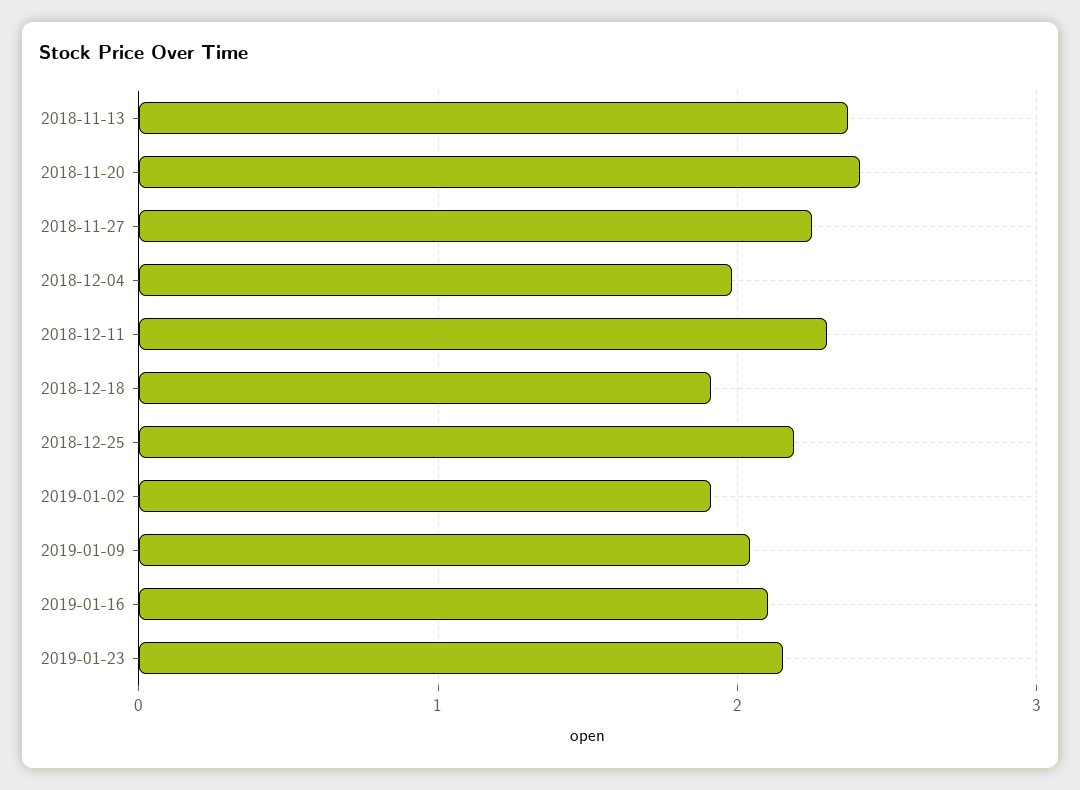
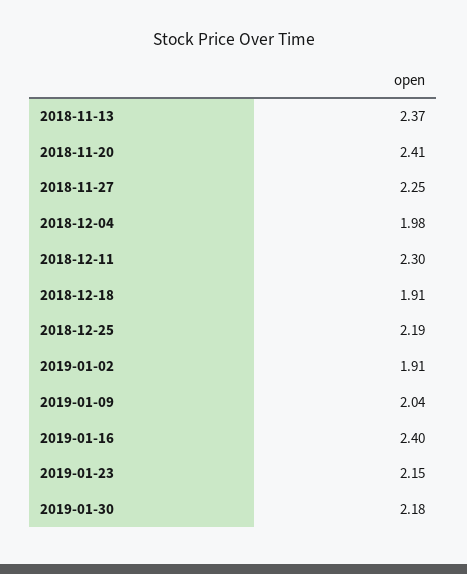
2019-01-16: 2.1 -> 2.4
2019-01-30: none -> 2.18

